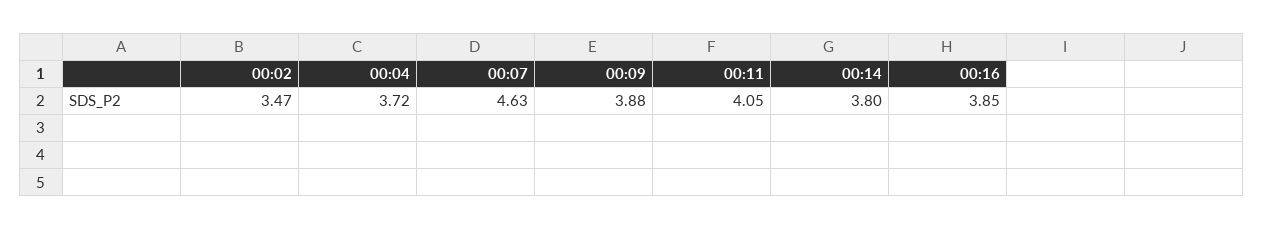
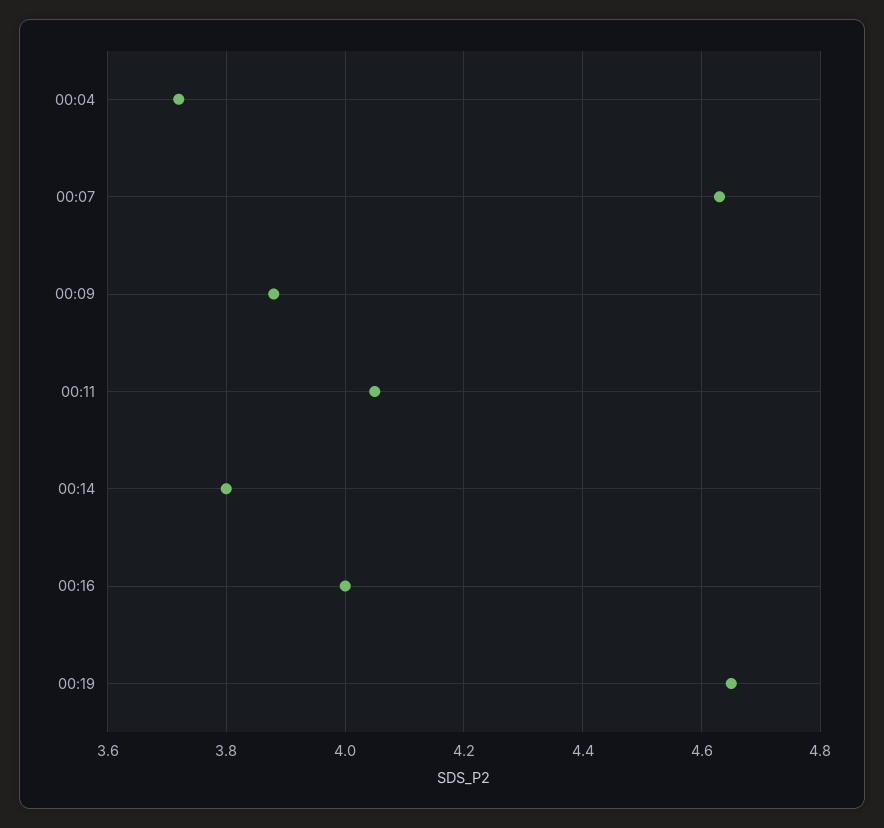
00:02: 3.47 -> none
00:16: 3.85 -> 4
00:19: none -> 4.65

